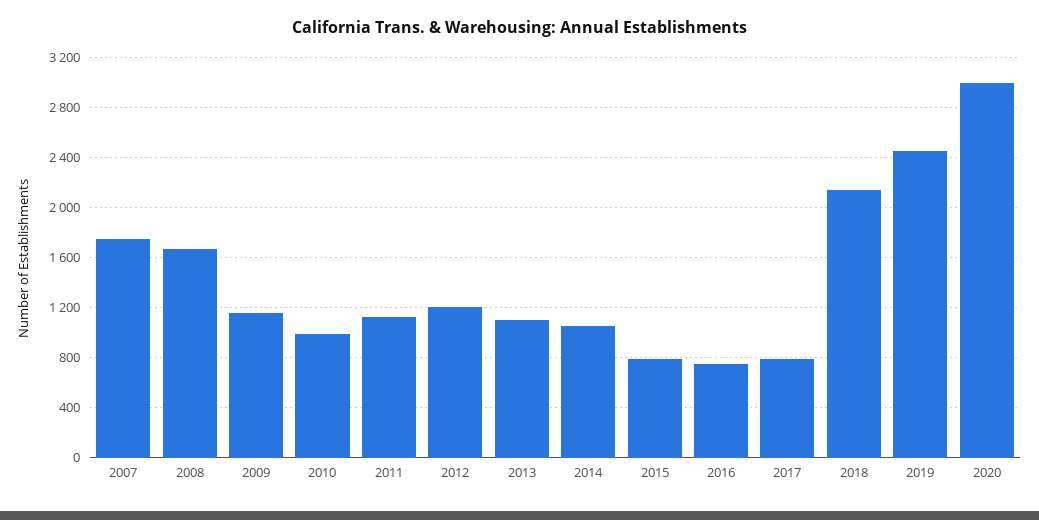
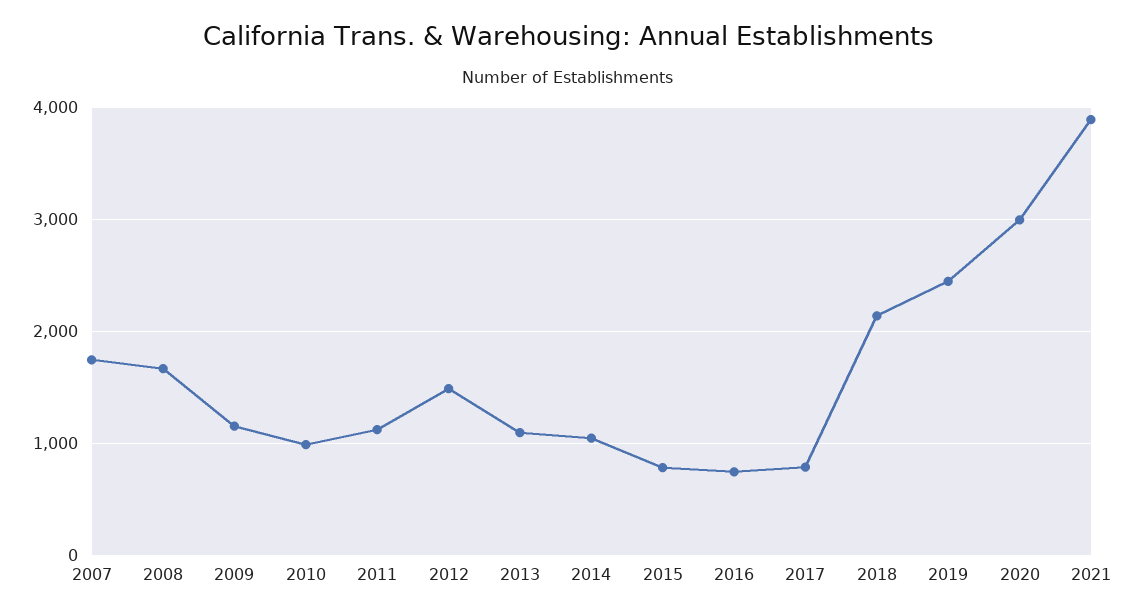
2012: 1200 -> 1500
2021: none -> 3900

